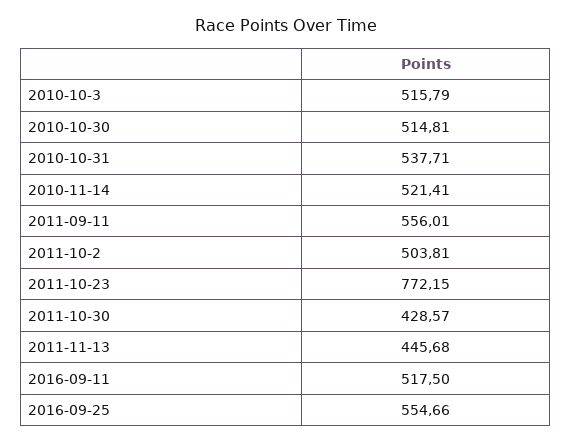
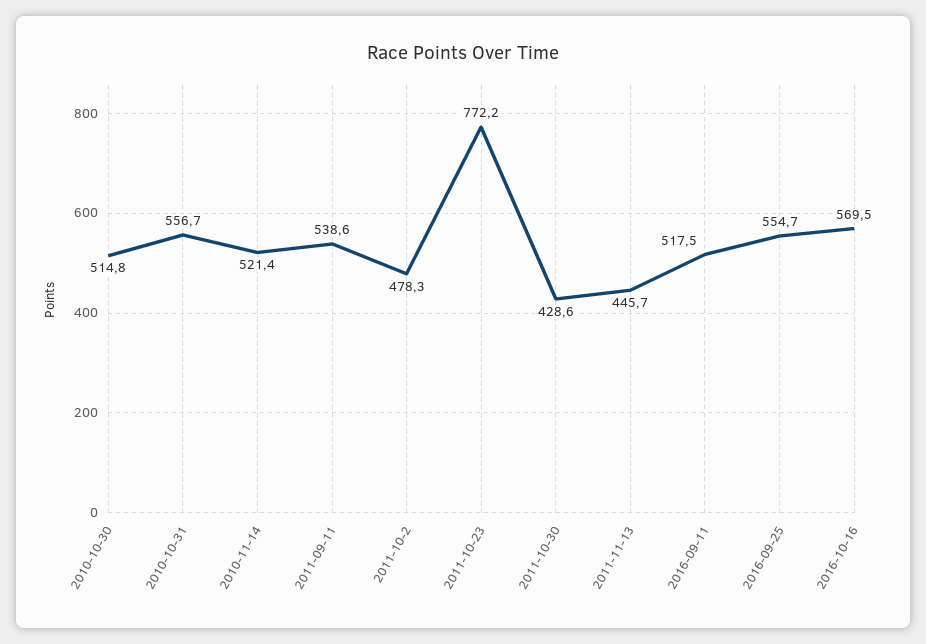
2010-10-3: 515.79 -> none
2010-10-31: 537.71 -> 556.7
2011-09-11: 556.01 -> 538.6
2011-10-2: 503.81 -> 478.3
2016-10-16: none -> 569.5

